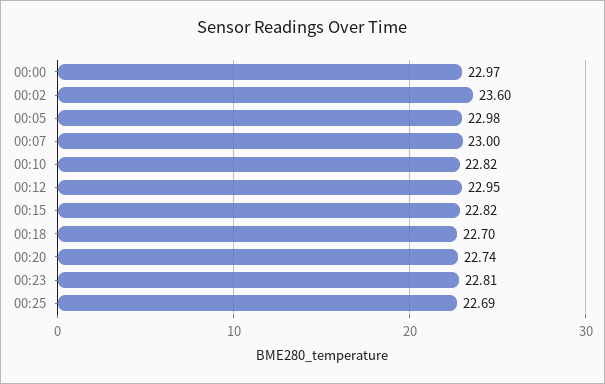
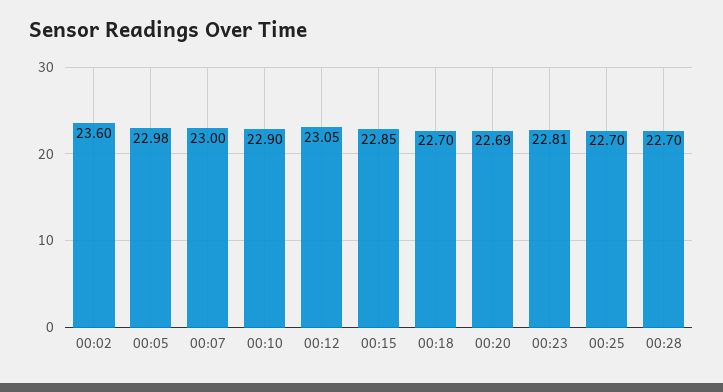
00:00: 22.97 -> none
00:10: 22.82 -> 22.9
00:12: 22.95 -> 23.05
00:15: 22.82 -> 22.85
00:20: 22.74 -> 22.69
00:25: 22.69 -> 22.7
00:28: none -> 22.7

